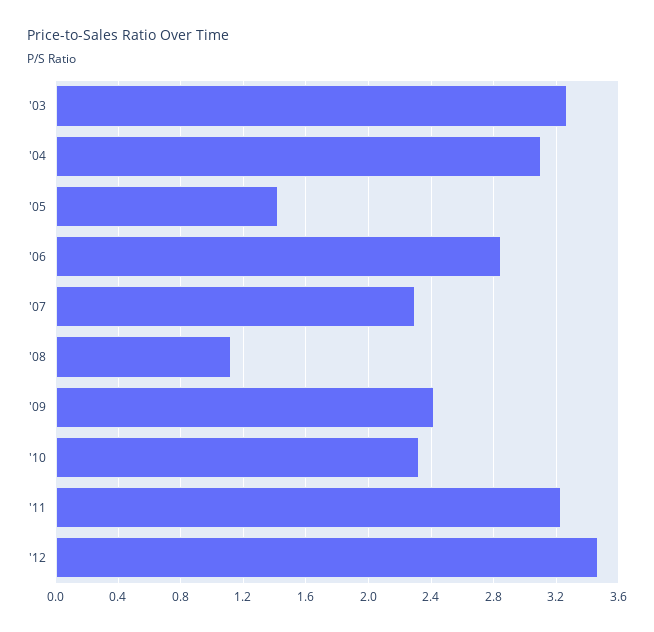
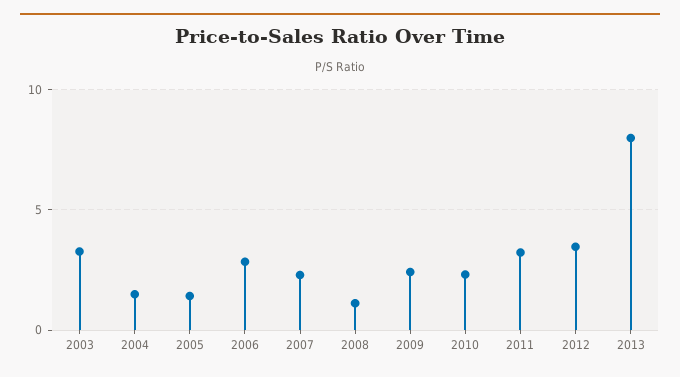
'04: 3.1 -> 1.5
2013: none -> 8

